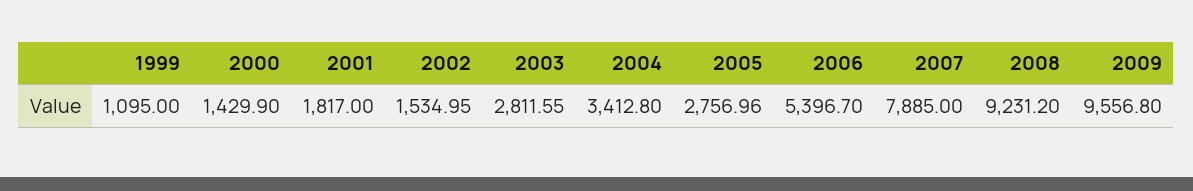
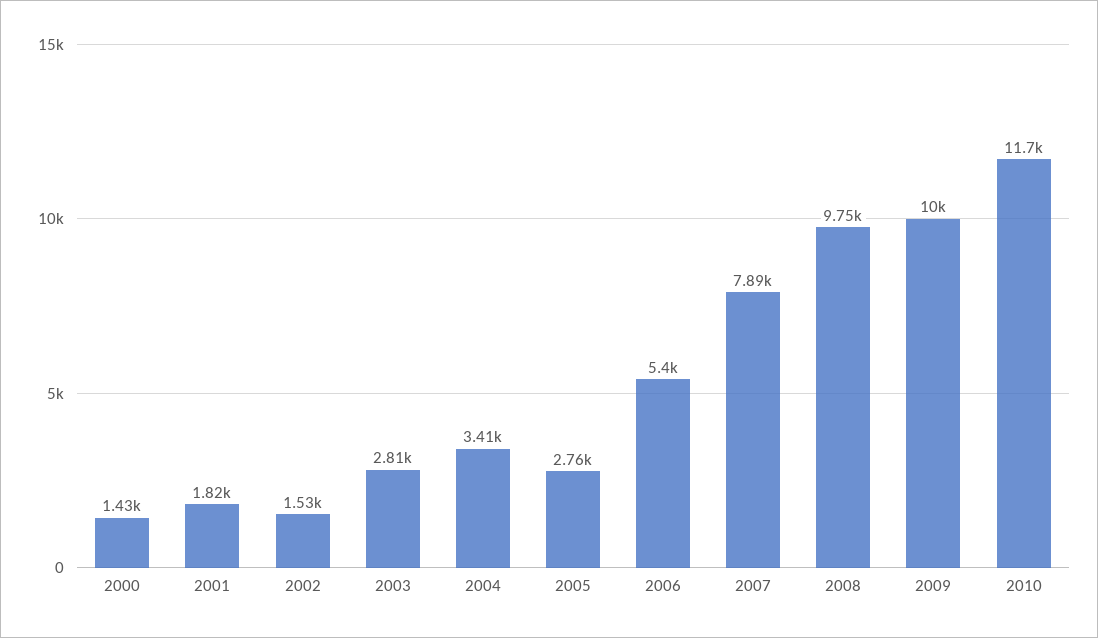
1999: 1095 -> none
2008: 9231.2 -> 9750
2009: 9556.8 -> 10000
2010: none -> 11700

